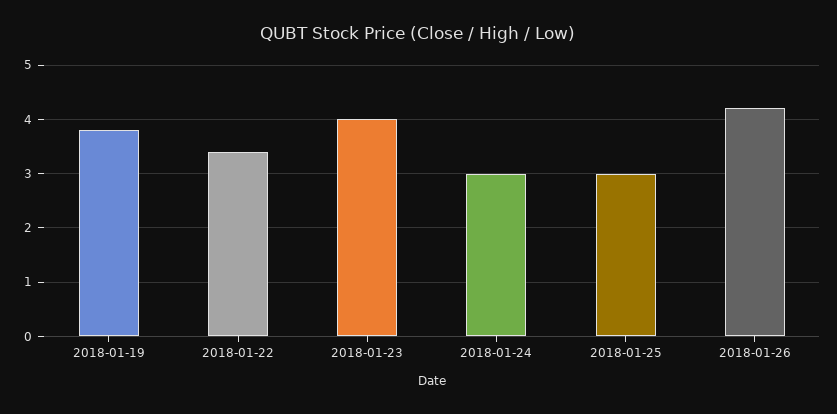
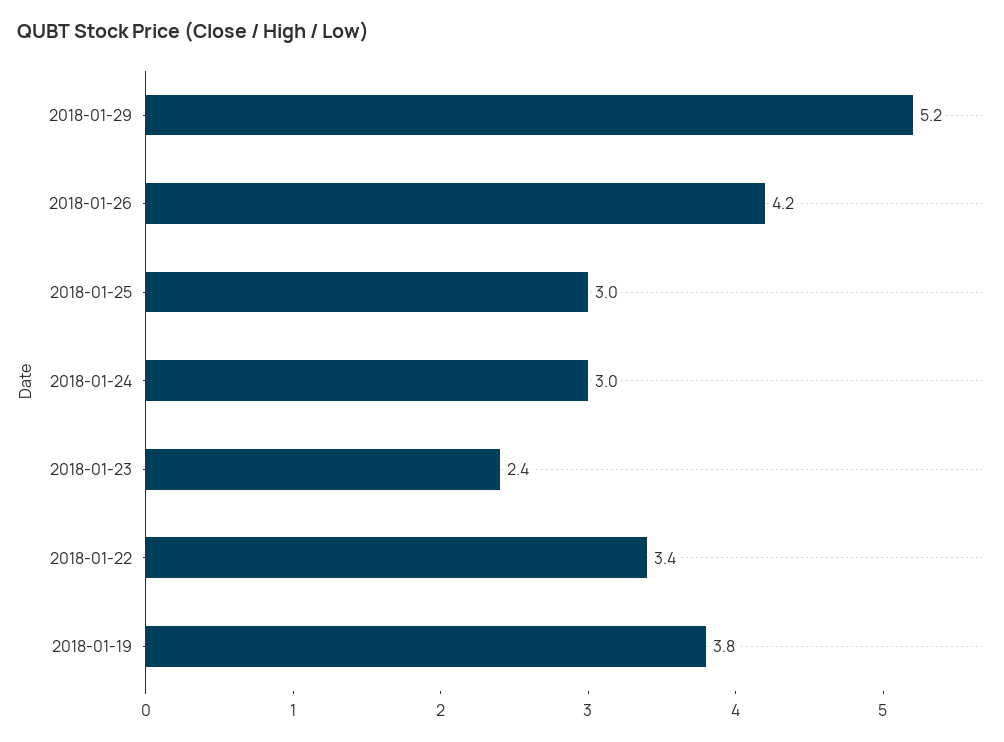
2018-01-23: 4 -> 2.4
2018-01-29: none -> 5.2

